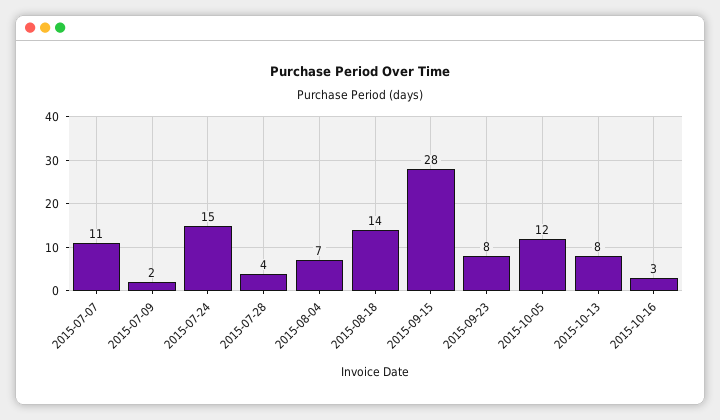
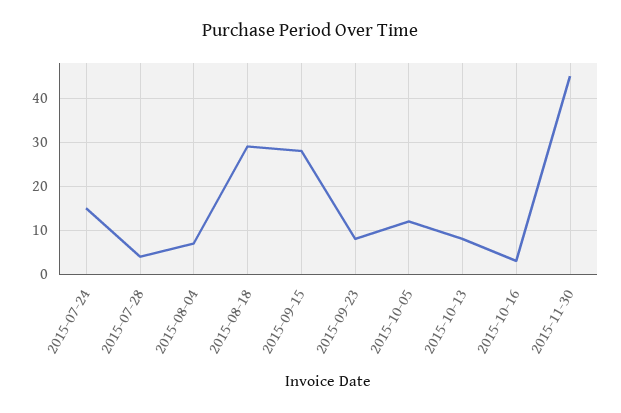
2015-07-07: 11 -> none
2015-07-09: 2 -> none
2015-08-18: 14 -> 30
2015-11-30: none -> 45

